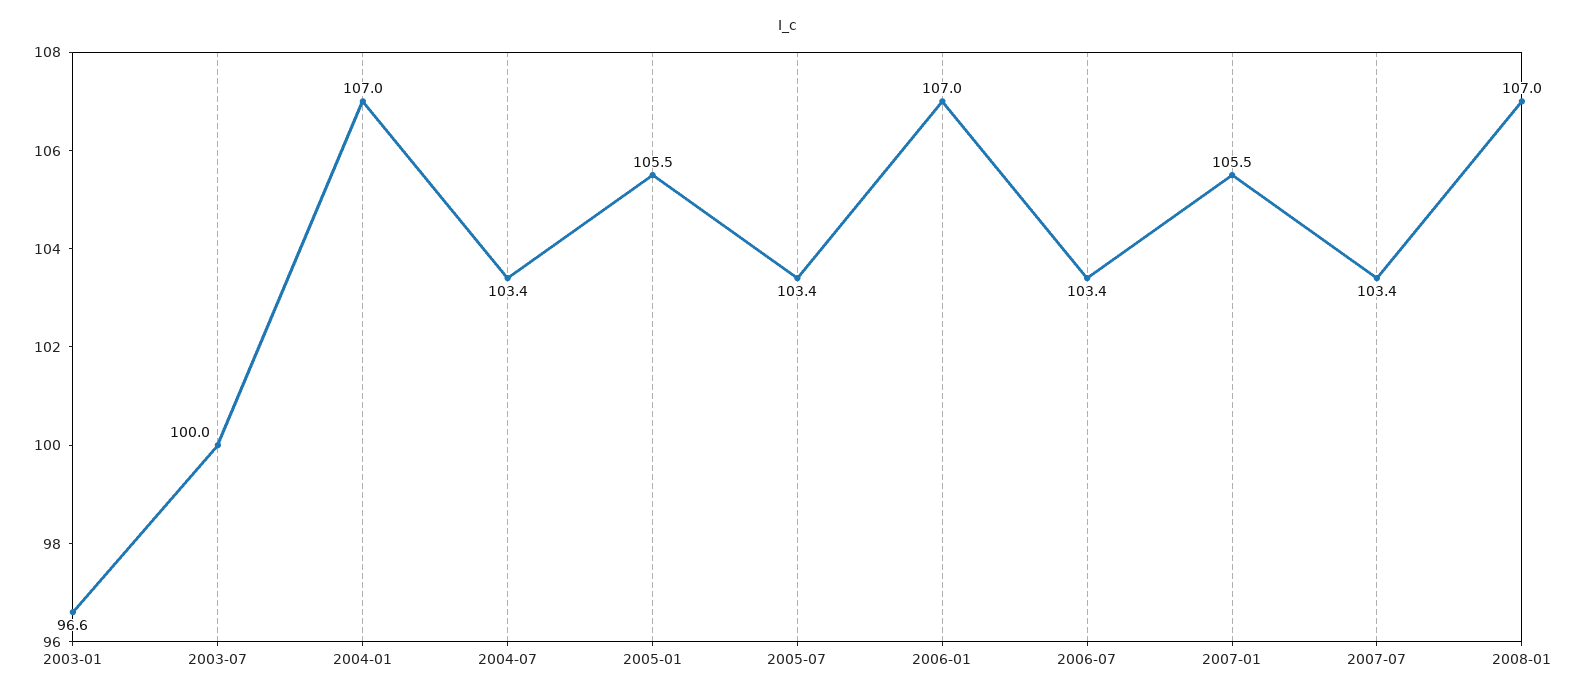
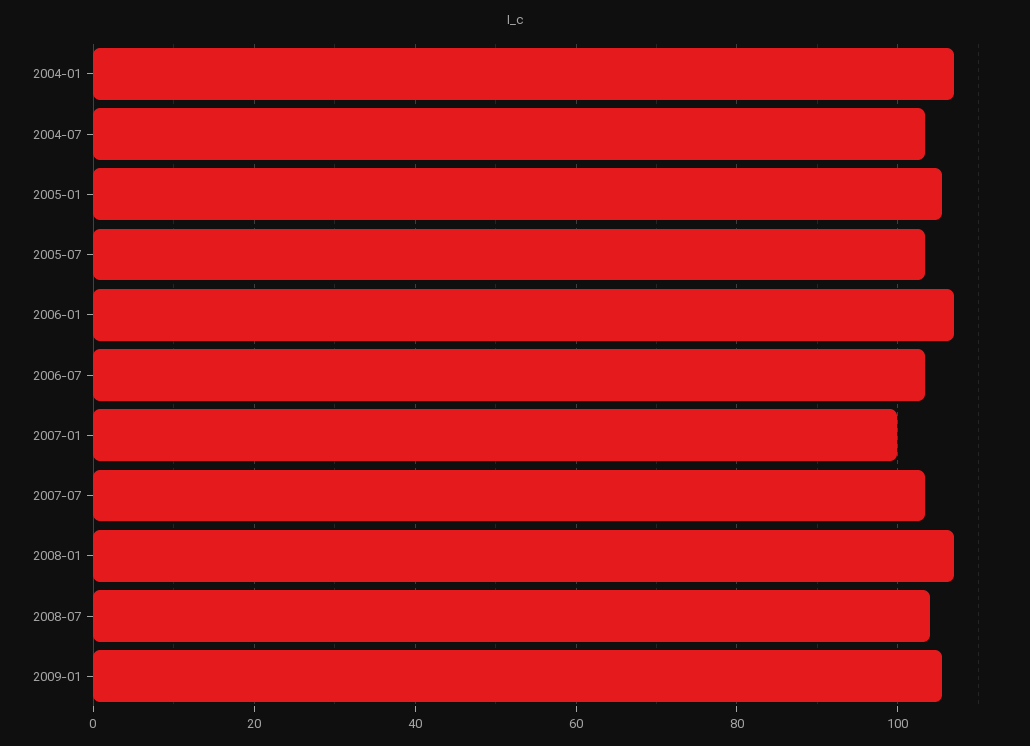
2003-01: 96.6 -> none
2003-07: 100 -> none
2007-01: 105.5 -> 100
2008-07: none -> 104
2009-01: none -> 106

